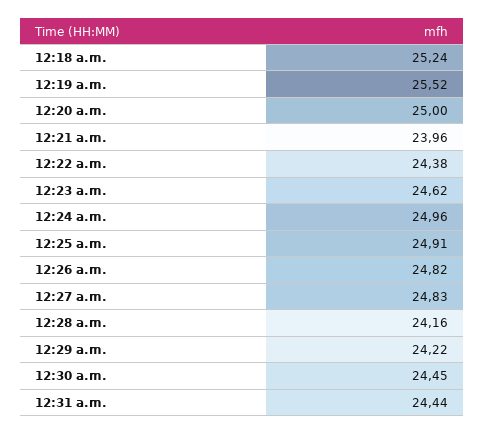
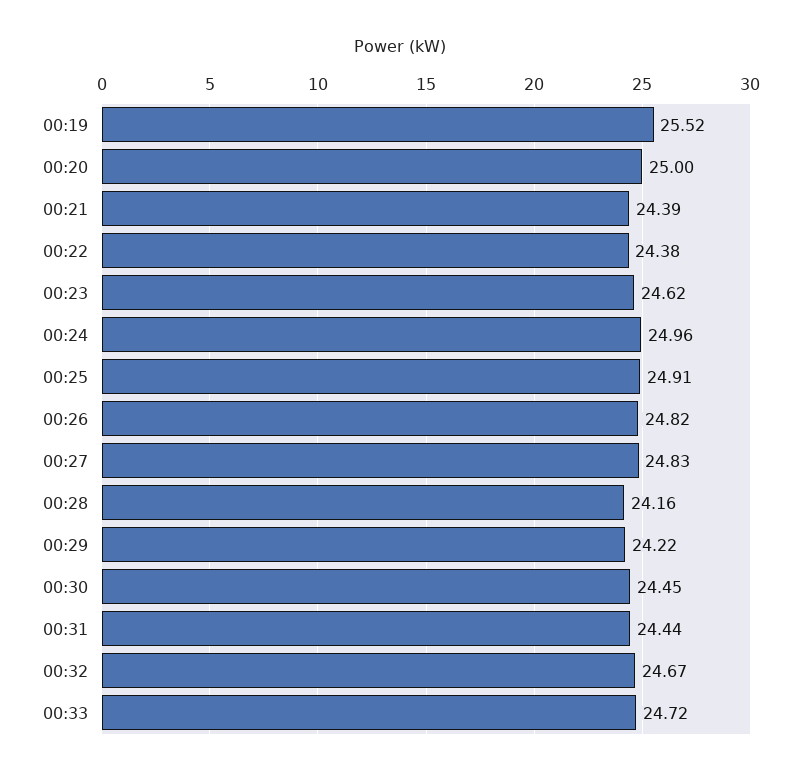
12:18 a.m.: 25.24 -> none
12:21 a.m.: 23.96 -> 24.39
00:32: none -> 24.67
00:33: none -> 24.72

